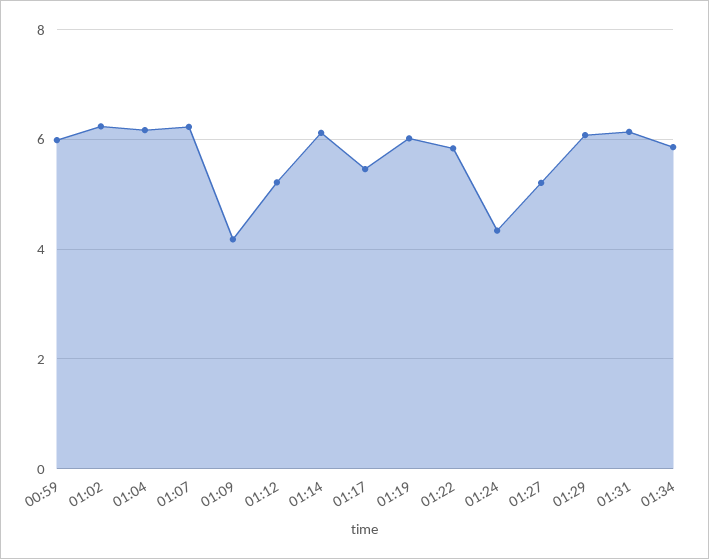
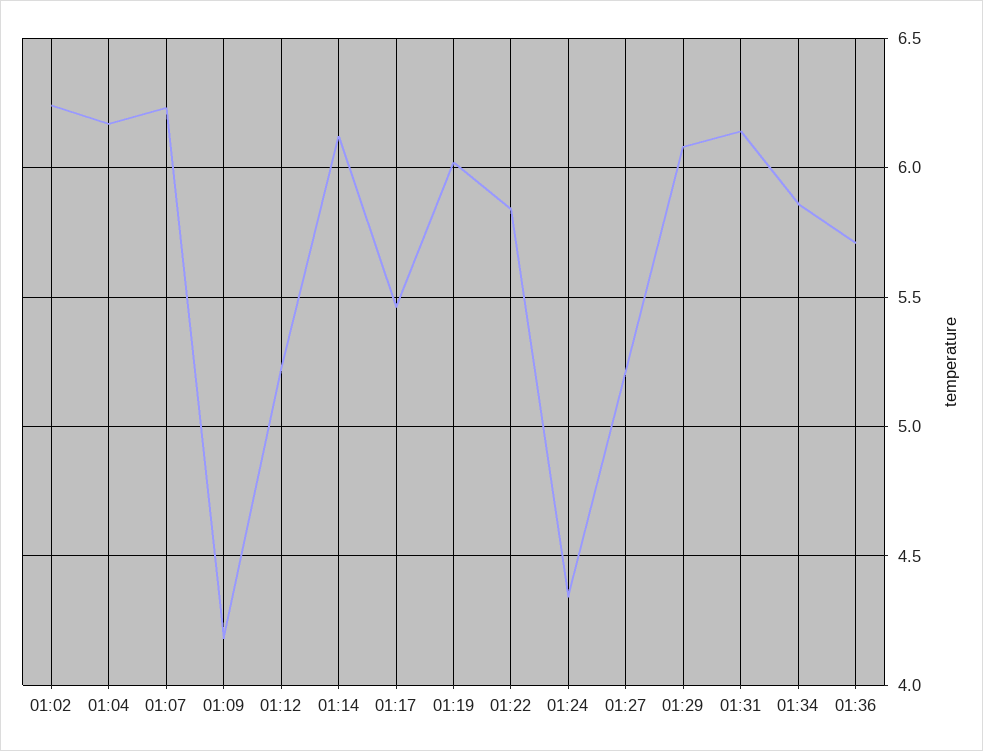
00:59: 6 -> none
01:36: none -> 5.7

